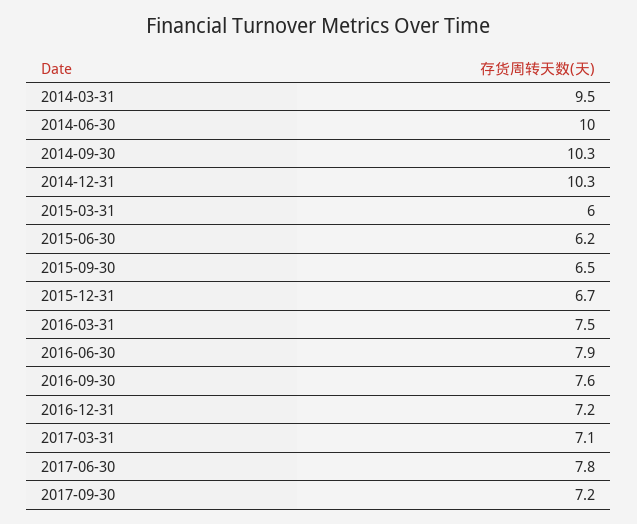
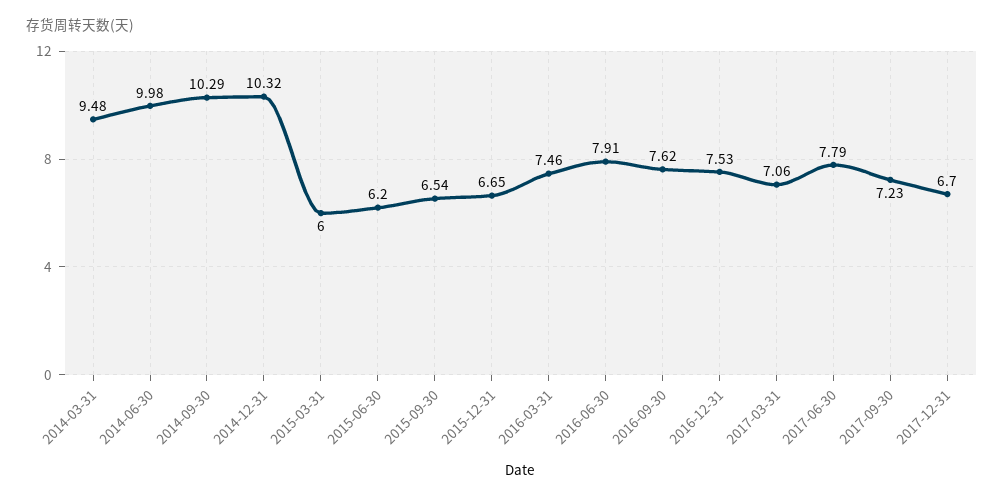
2016-12-31: 7.2 -> 7.53
2017-12-31: none -> 6.7

